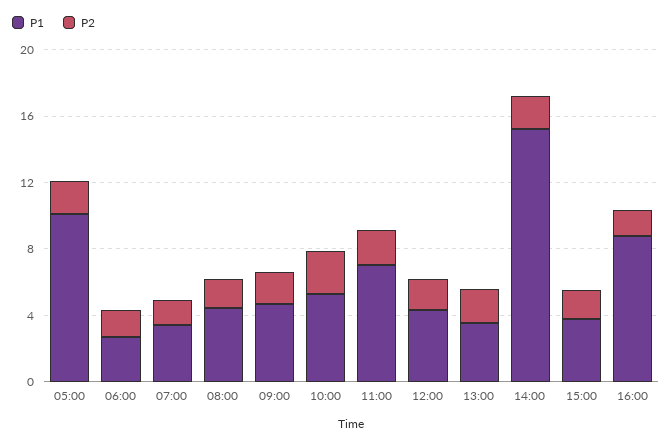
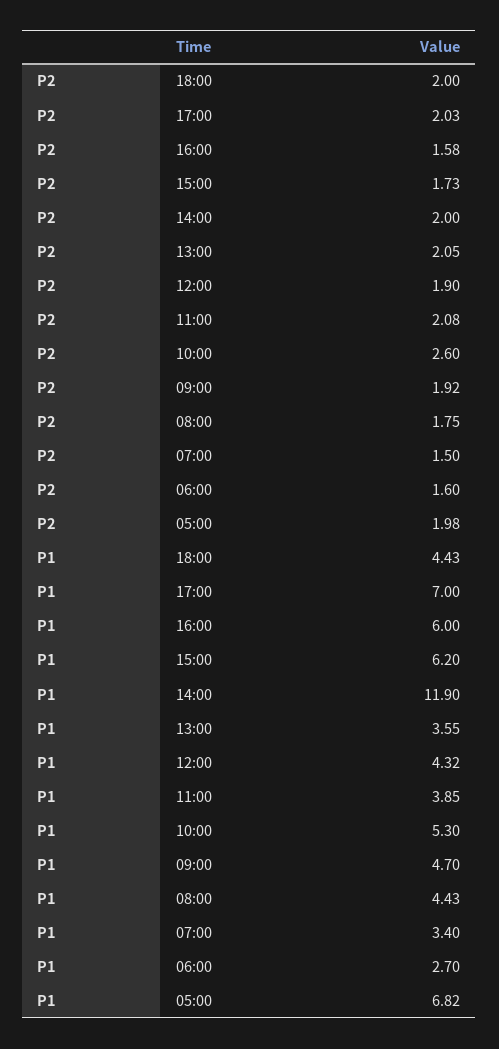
P1, 05:00: 10 -> 6.82
P1, 11:00: 7 -> 3.85
P1, 14:00: 15 -> 11.9
P1, 15:00: 4 -> 6.2
P1, 16:00: 9 -> 6
P2, 18:00: none -> 2
P2, 17:00: none -> 2.03
P1, 18:00: none -> 4.43
P1, 17:00: none -> 7

